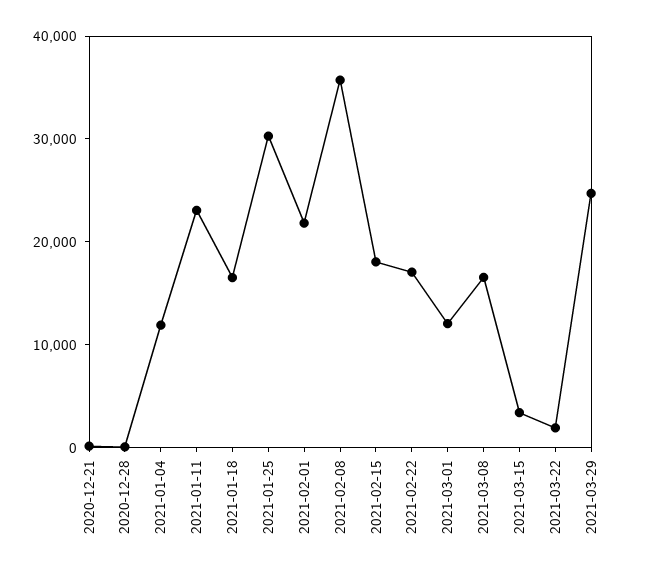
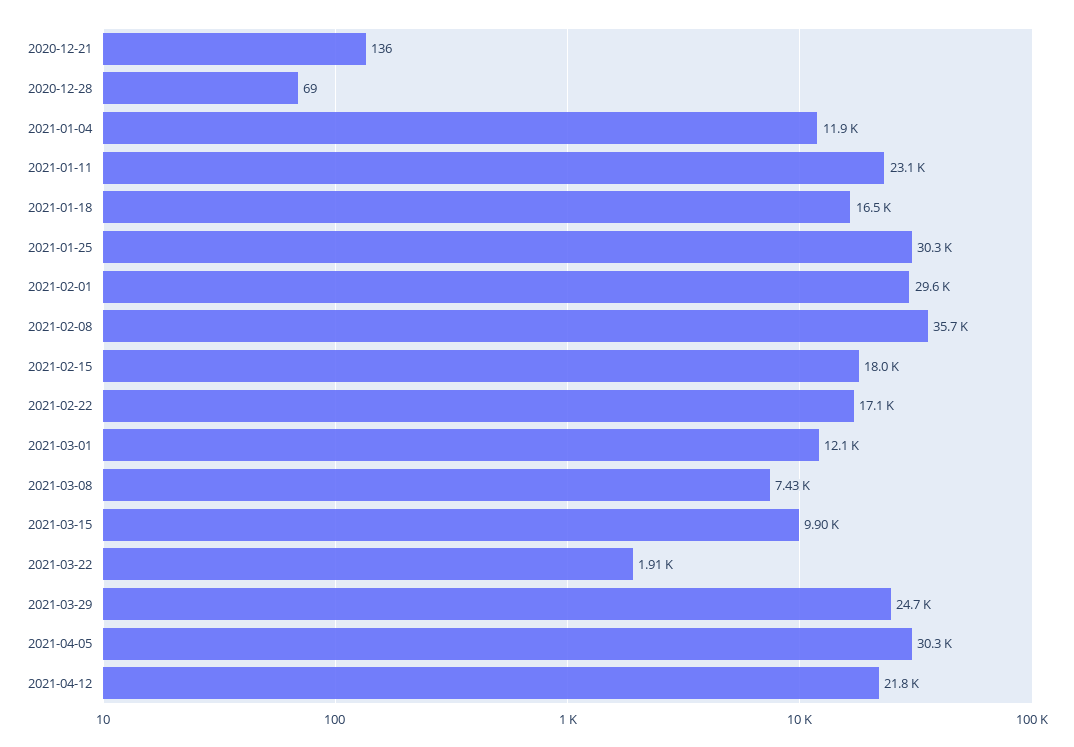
2021-02-01: 22000 -> 29600
2021-03-08: 16000 -> 7430
2021-03-15: 4000 -> 9900
2021-04-05: none -> 30300
2021-04-12: none -> 21800

